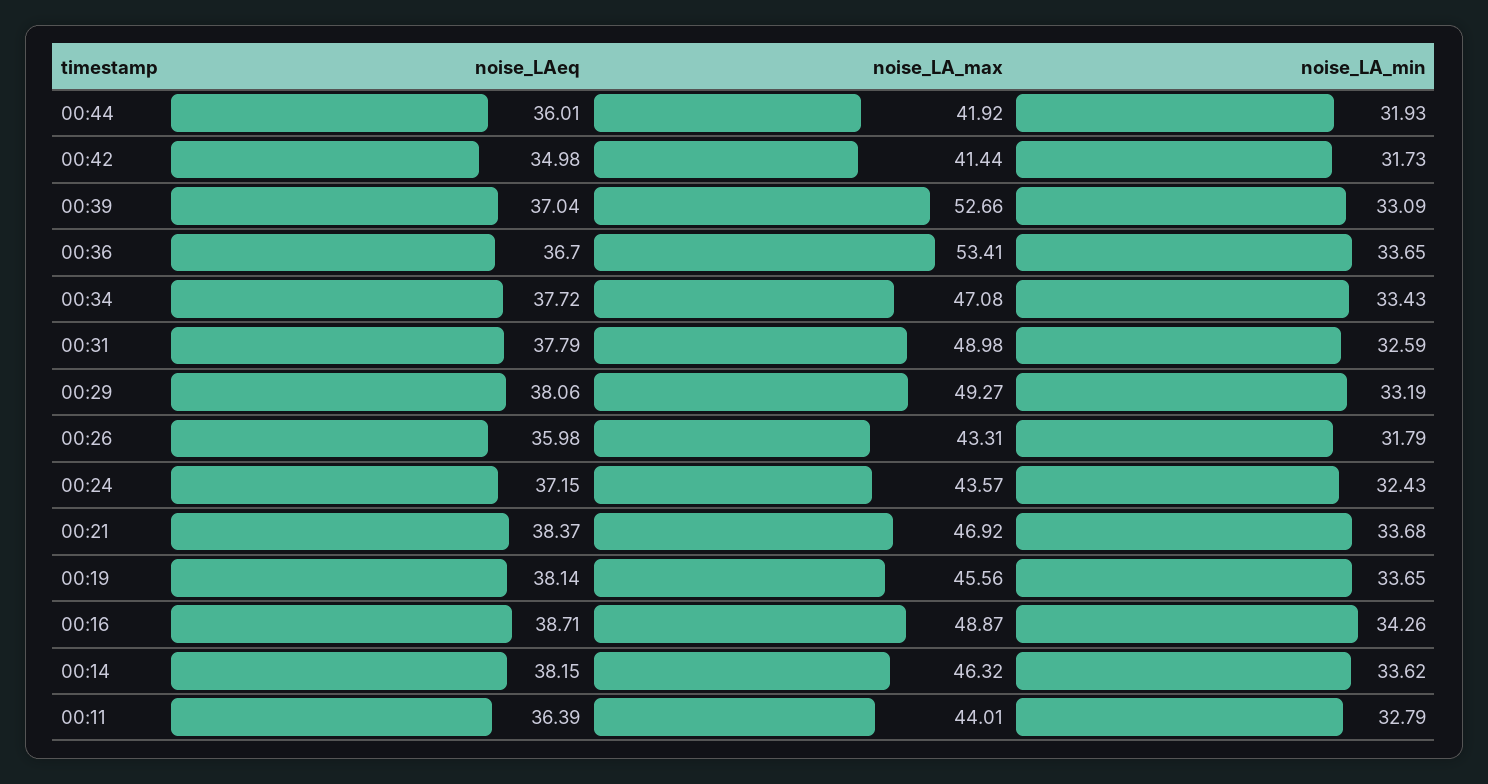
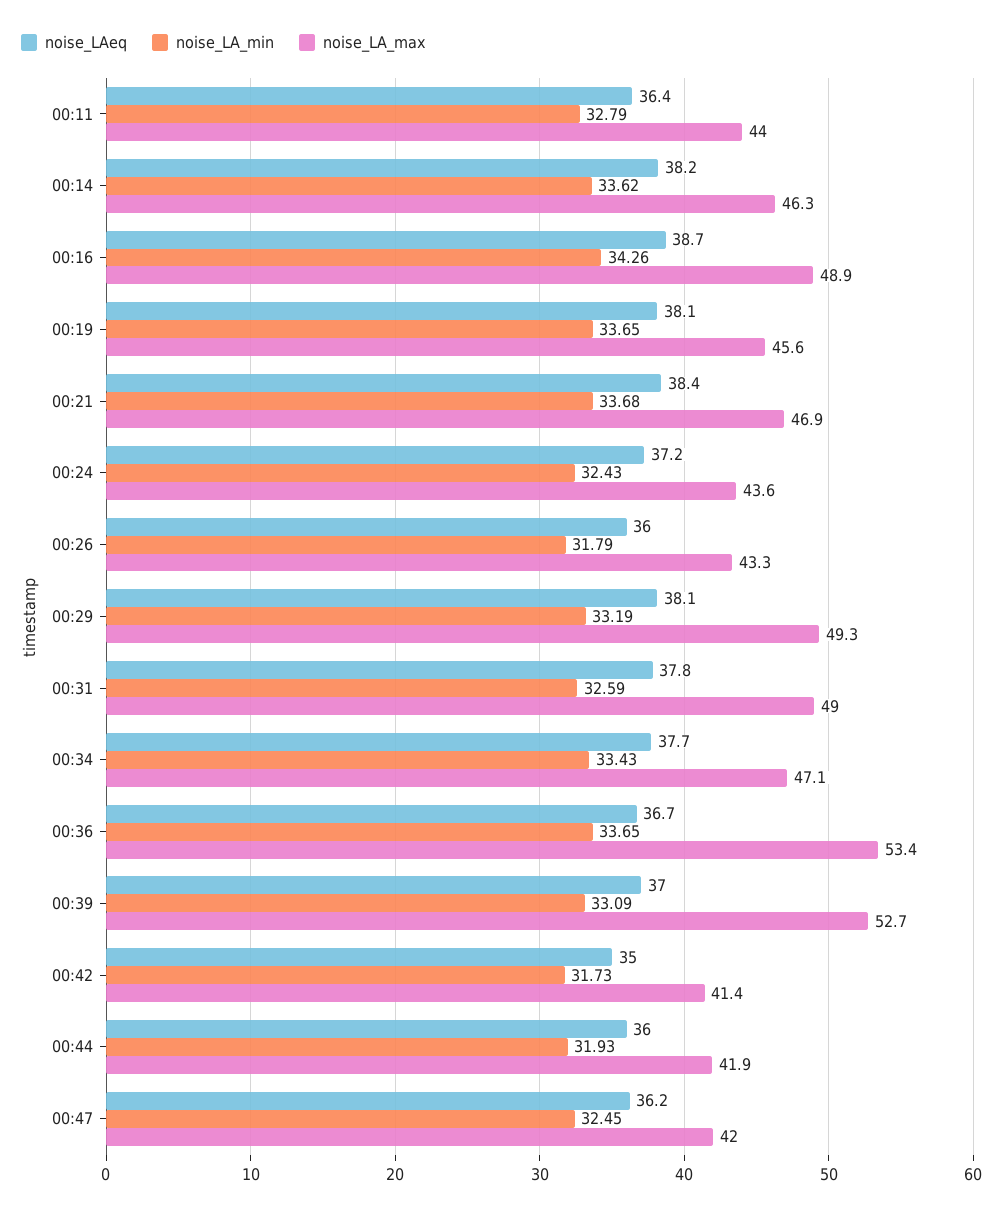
noise_LAeq, 00:47: none -> 36.2
noise_LA_min, 00:47: none -> 32.45
noise_LA_max, 00:47: none -> 42

